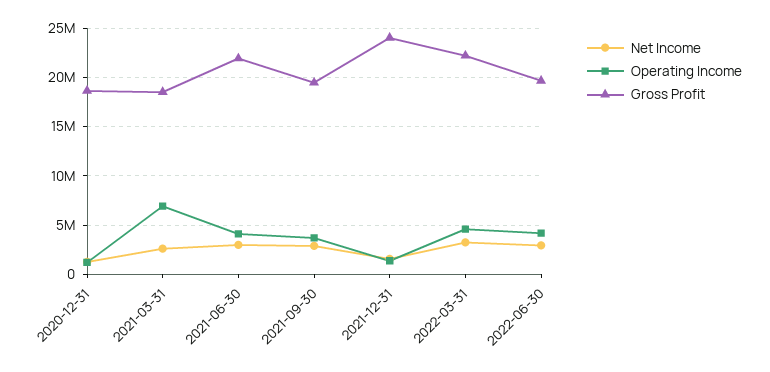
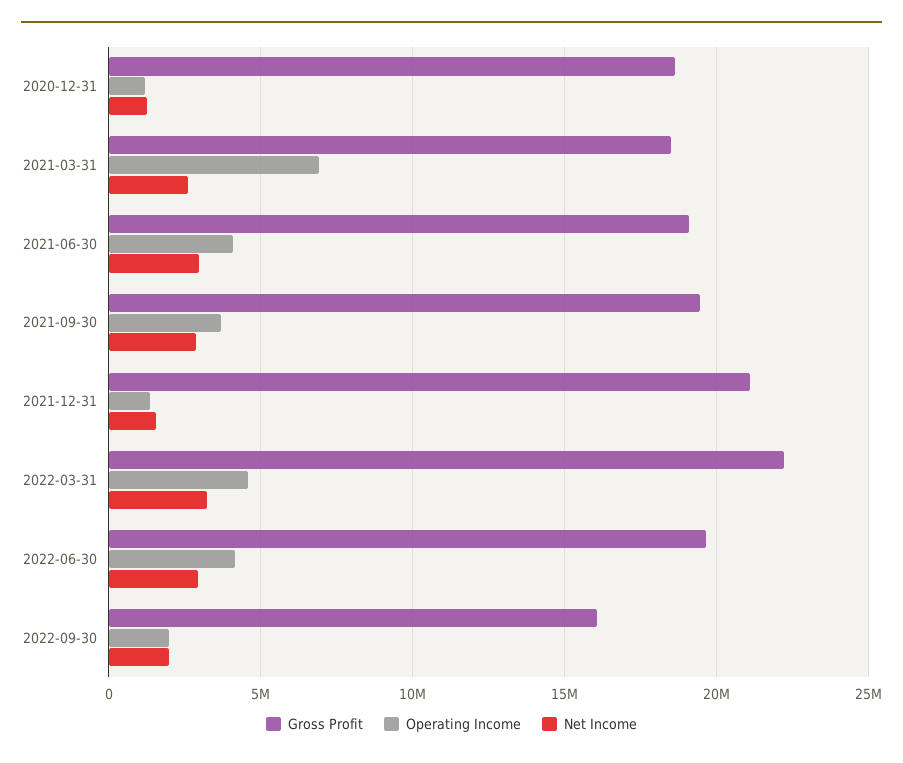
Gross Profit, 2021-06-30: 22000000 -> 19000000
Gross Profit, 2021-12-31: 24000000 -> 21000000
Gross Profit, 2022-09-30: none -> 16000000
Operating Income, 2022-09-30: none -> 2000000
Net Income, 2022-09-30: none -> 2000000

